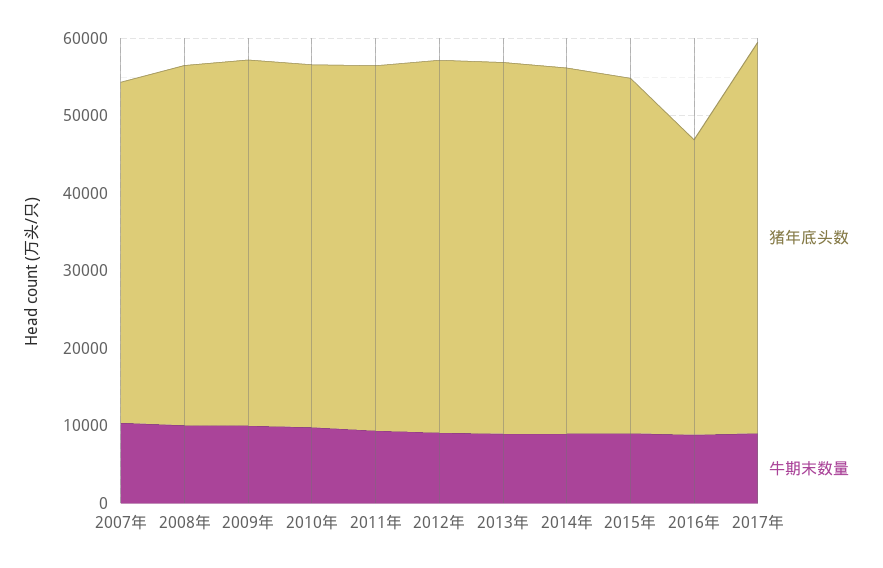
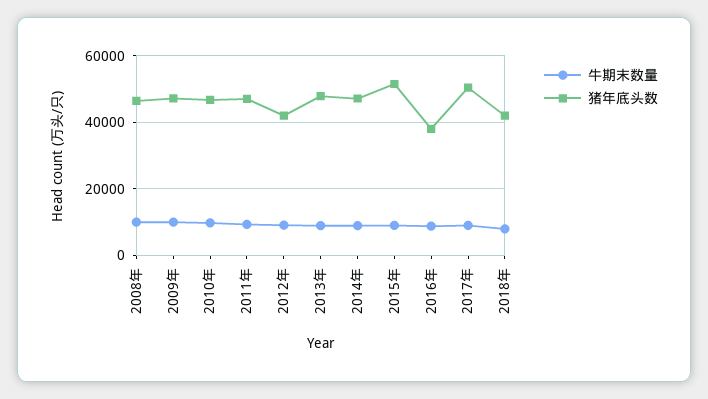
猪年底头数, 2007年: 44000 -> none
牛期末数量, 2007年: 10000 -> none
猪年底头数, 2012年: 48000 -> 42000
猪年底头数, 2015年: 46000 -> 52000
牛期末数量, 2018年: none -> 8000
猪年底头数, 2018年: none -> 42000

